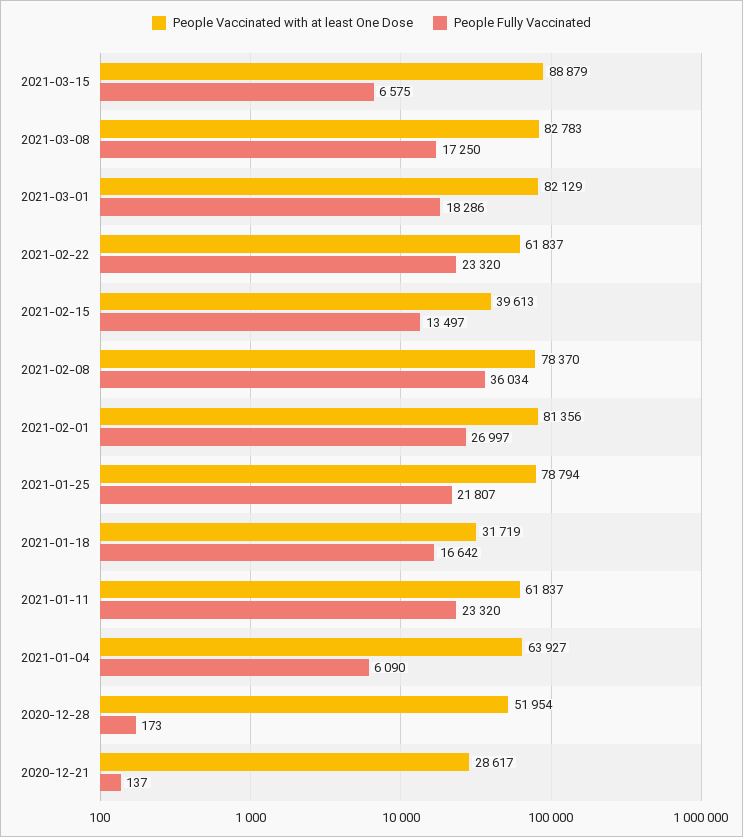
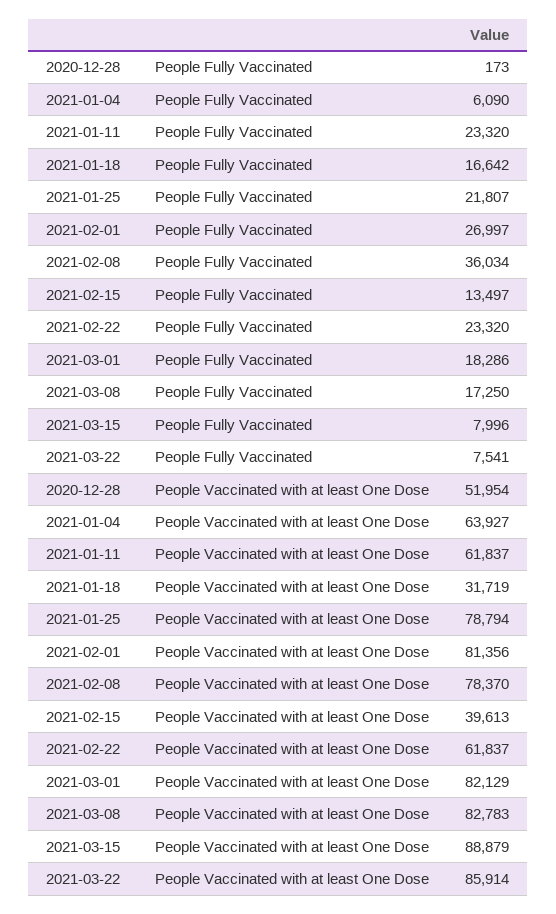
People Fully Vaccinated, 2021-03-15: 6575 -> 7996
People Vaccinated with at least One Dose, 2020-12-21: 28617 -> none
People Fully Vaccinated, 2020-12-21: 137 -> none
People Fully Vaccinated, 2021-03-22: none -> 7541
People Vaccinated with at least One Dose, 2021-03-22: none -> 85914

